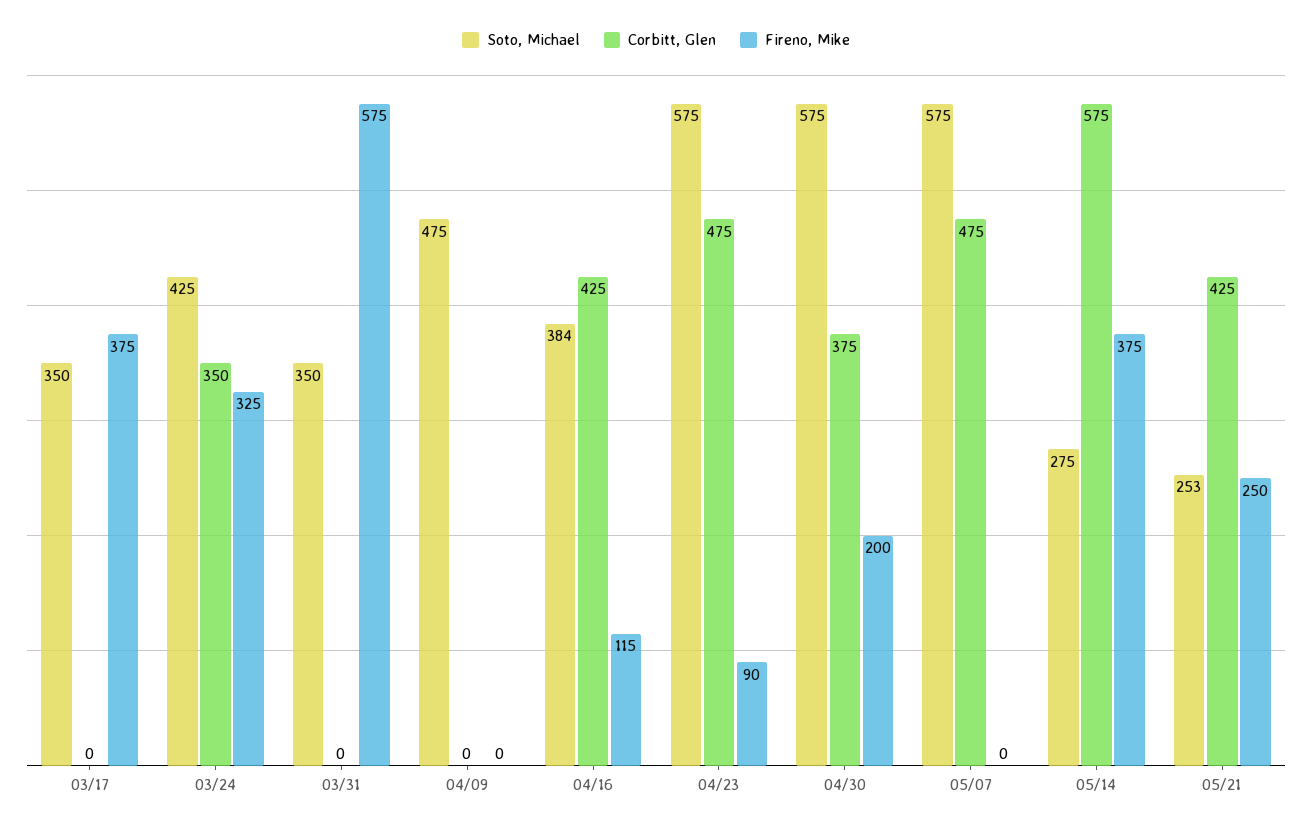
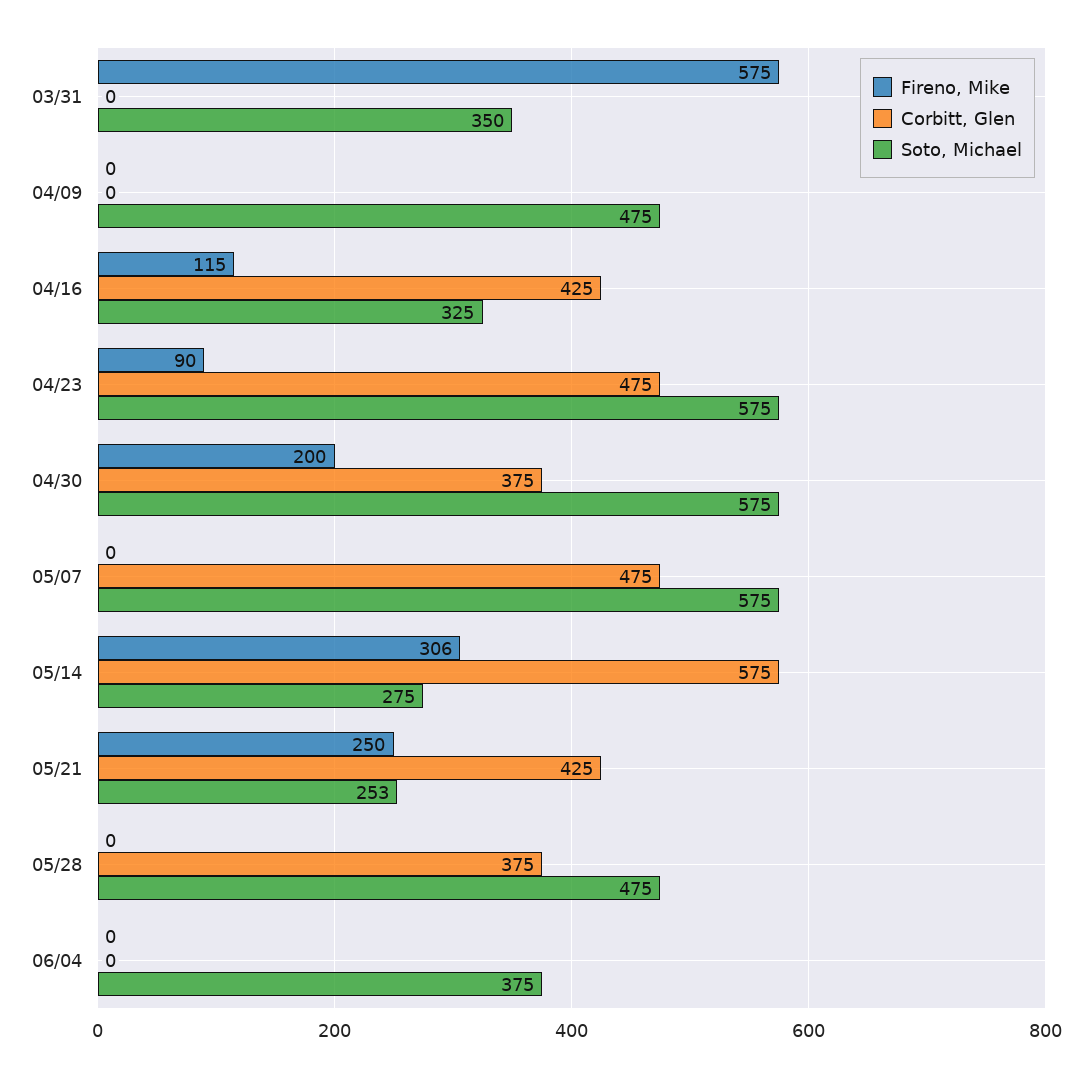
Soto, Michael, 03/17: 350 -> none
Corbitt, Glen, 03/17: 0 -> none
Fireno, Mike, 03/17: 375 -> none
Soto, Michael, 03/24: 425 -> none
Corbitt, Glen, 03/24: 350 -> none
Fireno, Mike, 03/24: 325 -> none
Soto, Michael, 04/16: 384 -> 325
Fireno, Mike, 05/14: 375 -> 306
Fireno, Mike, 05/28: none -> 0
Corbitt, Glen, 05/28: none -> 375
Soto, Michael, 05/28: none -> 475
Fireno, Mike, 06/04: none -> 0
Corbitt, Glen, 06/04: none -> 0
Soto, Michael, 06/04: none -> 375

